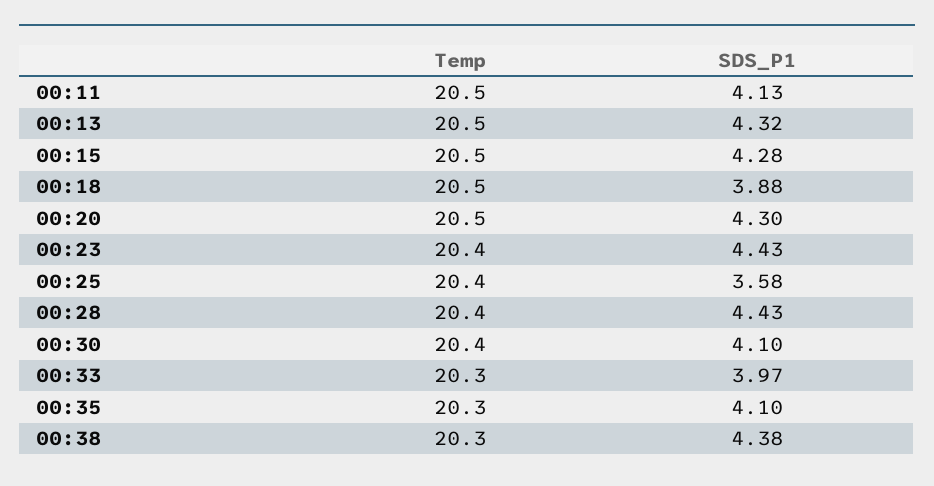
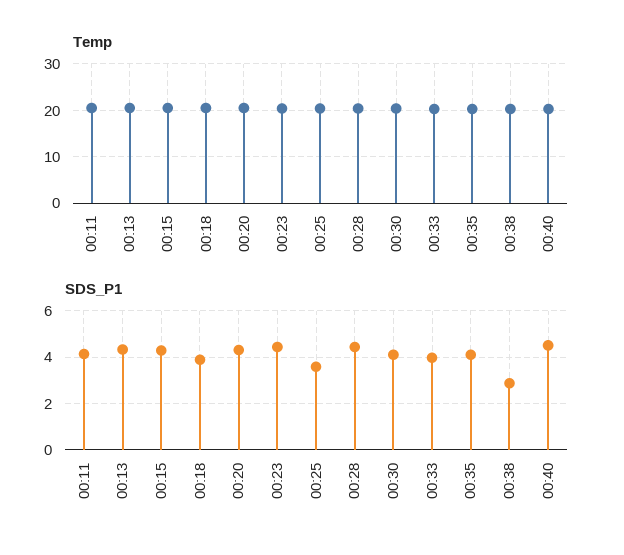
SDS_P1, 00:38: 4.38 -> 3
Temp, 00:40: none -> 20
SDS_P1, 00:40: none -> 4.5

